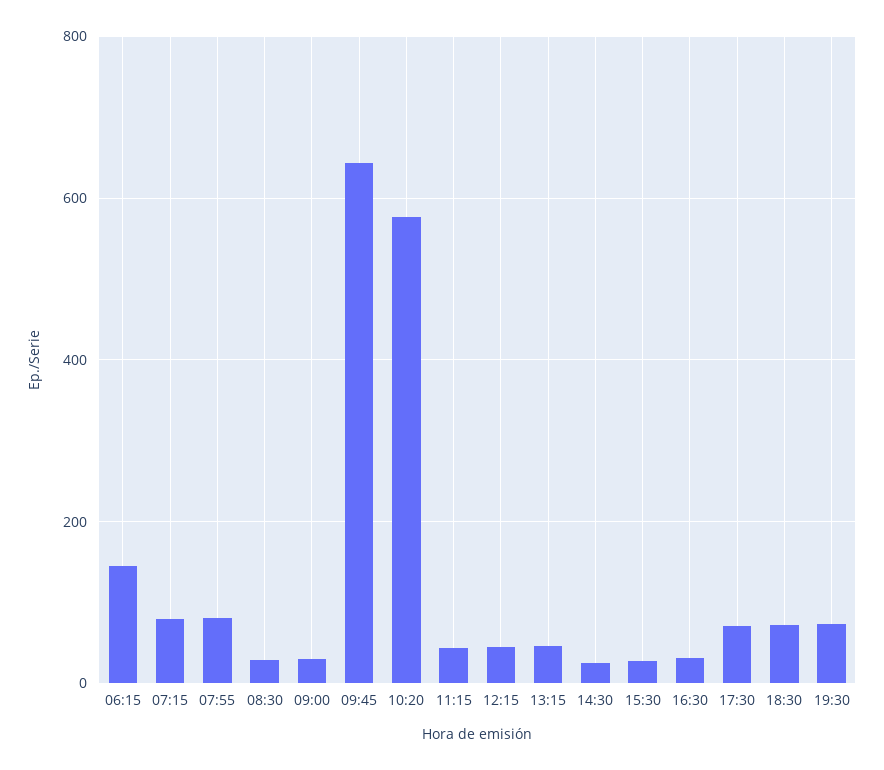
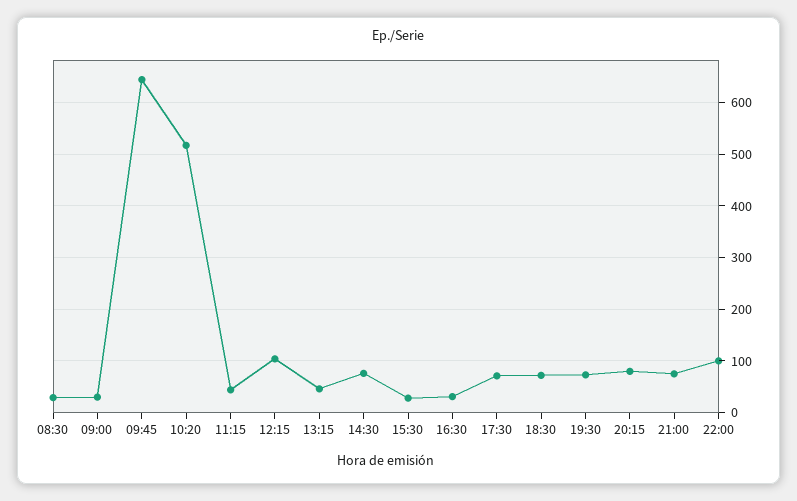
06:15: 140 -> none
07:15: 80 -> none
07:55: 80 -> none
10:20: 580 -> 520
12:15: 40 -> 100
14:30: 20 -> 80
20:15: none -> 80
21:00: none -> 80
22:00: none -> 100

